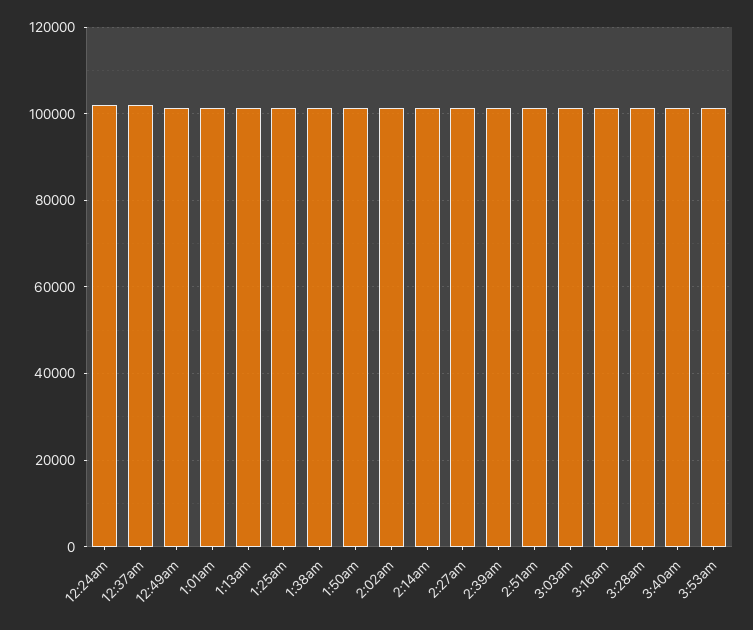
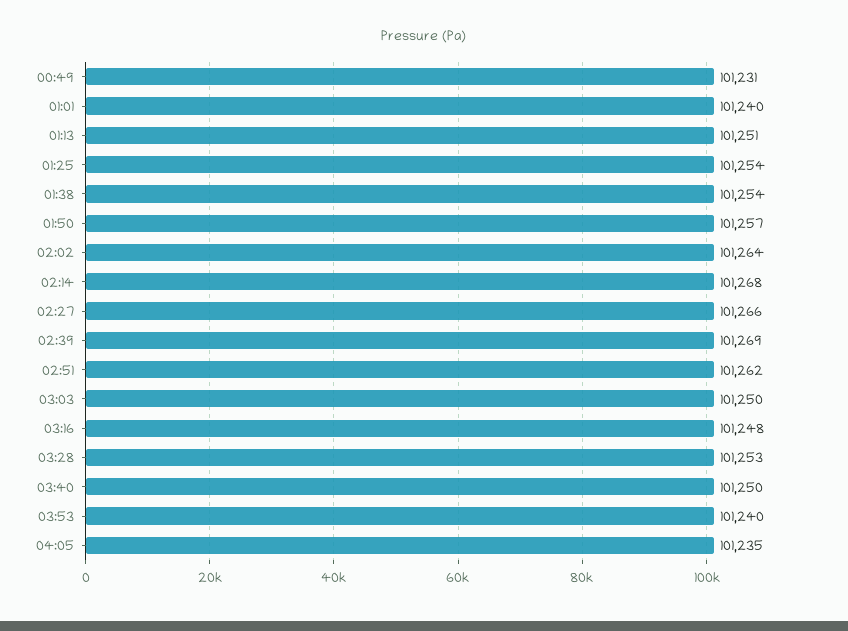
12:24am: 102000 -> none
12:37am: 102000 -> none
04:05: none -> 101235

